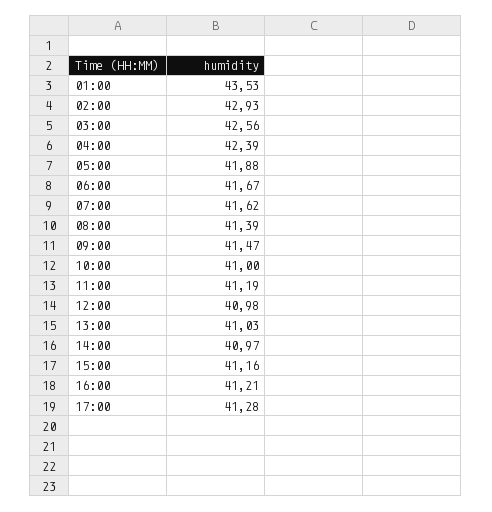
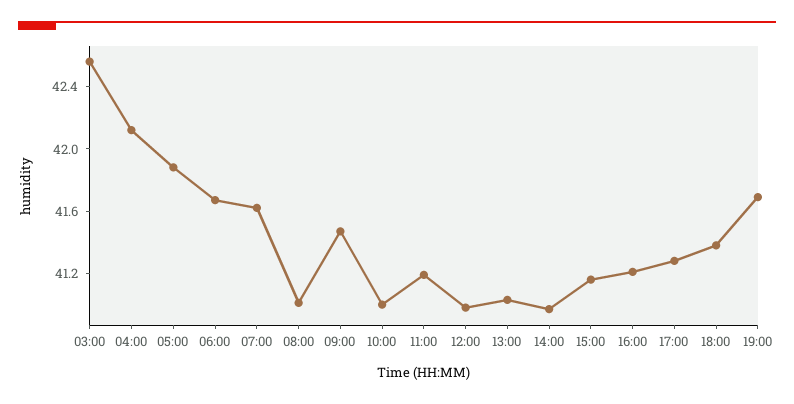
01:00: 43.53 -> none
02:00: 42.93 -> none
04:00: 42.39 -> 42.1
08:00: 41.39 -> 41
18:00: none -> 41.4
19:00: none -> 41.7

